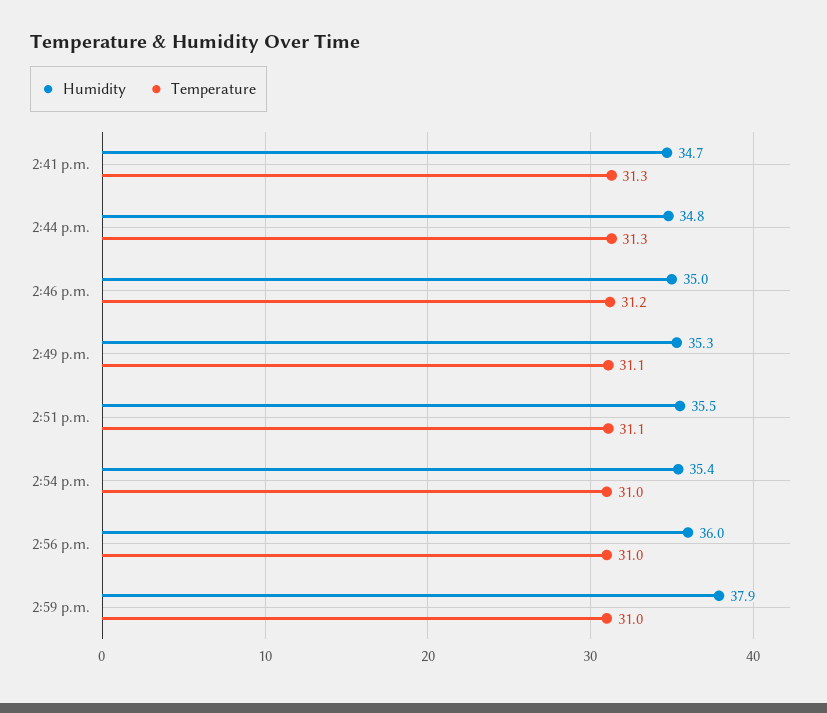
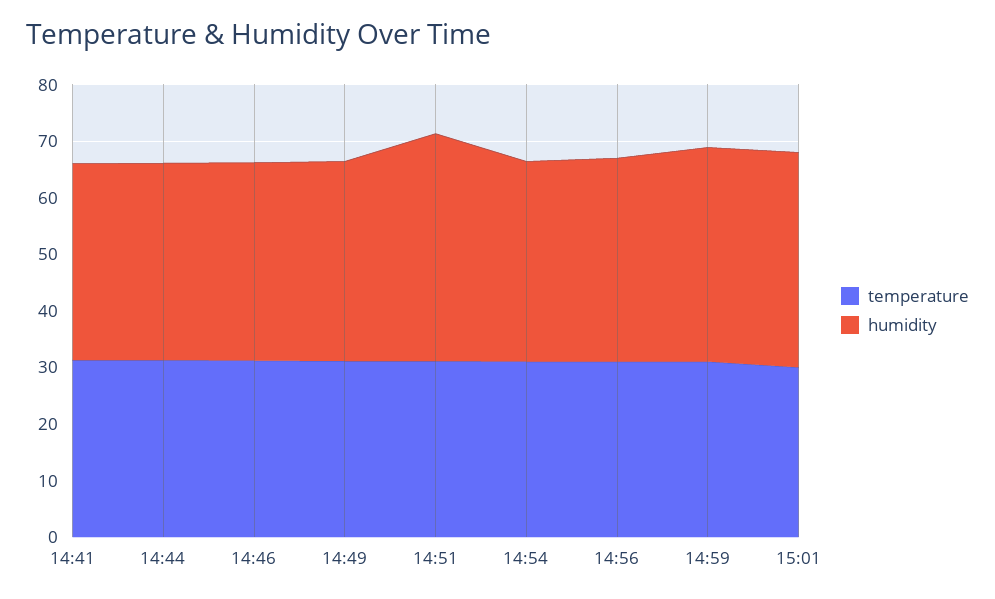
Humidity, 2:51 p.m.: 35.5 -> 40
Temperature, 15:01: none -> 30
Humidity, 15:01: none -> 38

